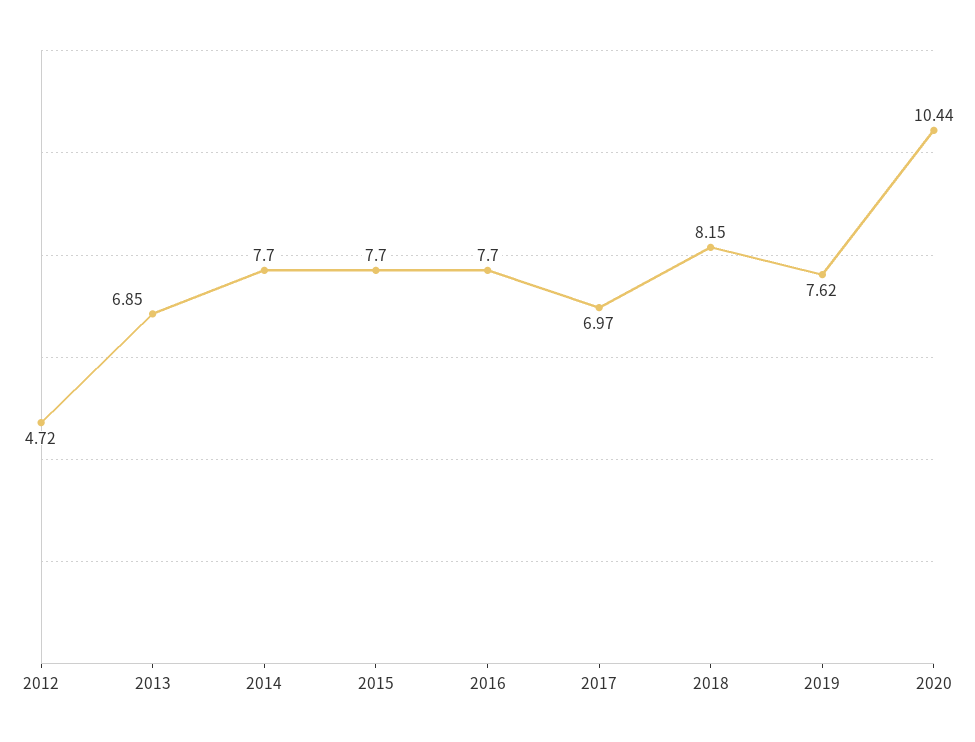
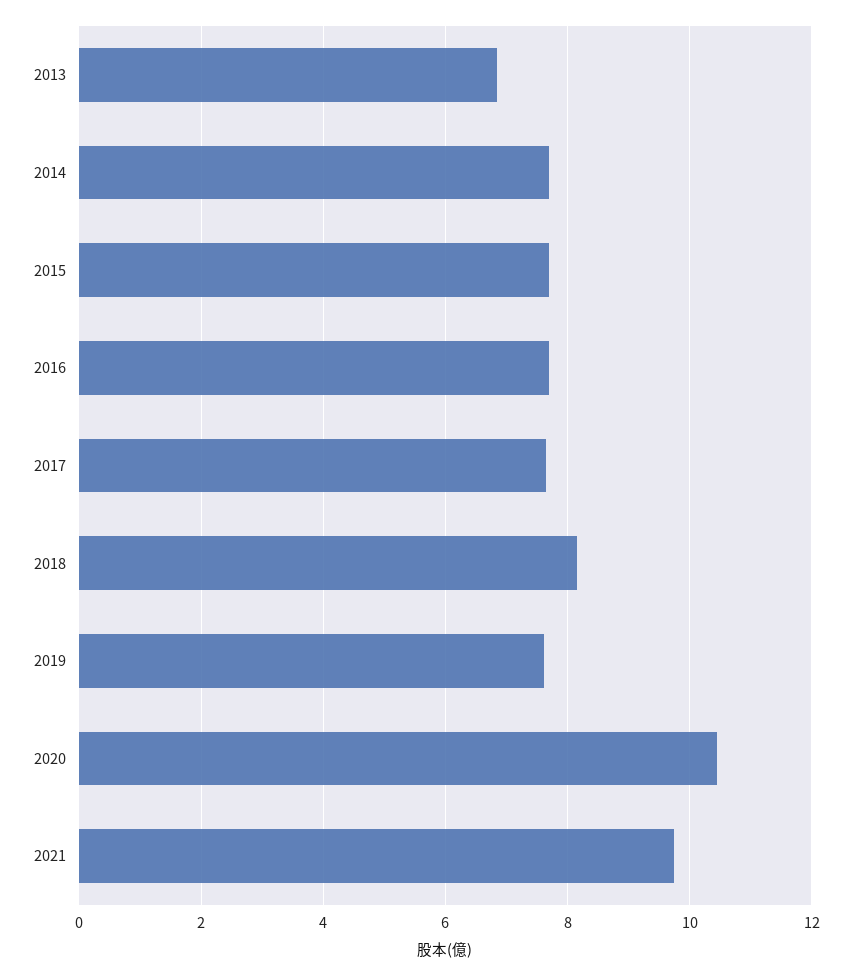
2012: 4.72 -> none
2017: 6.97 -> 7.6
2021: none -> 9.8

